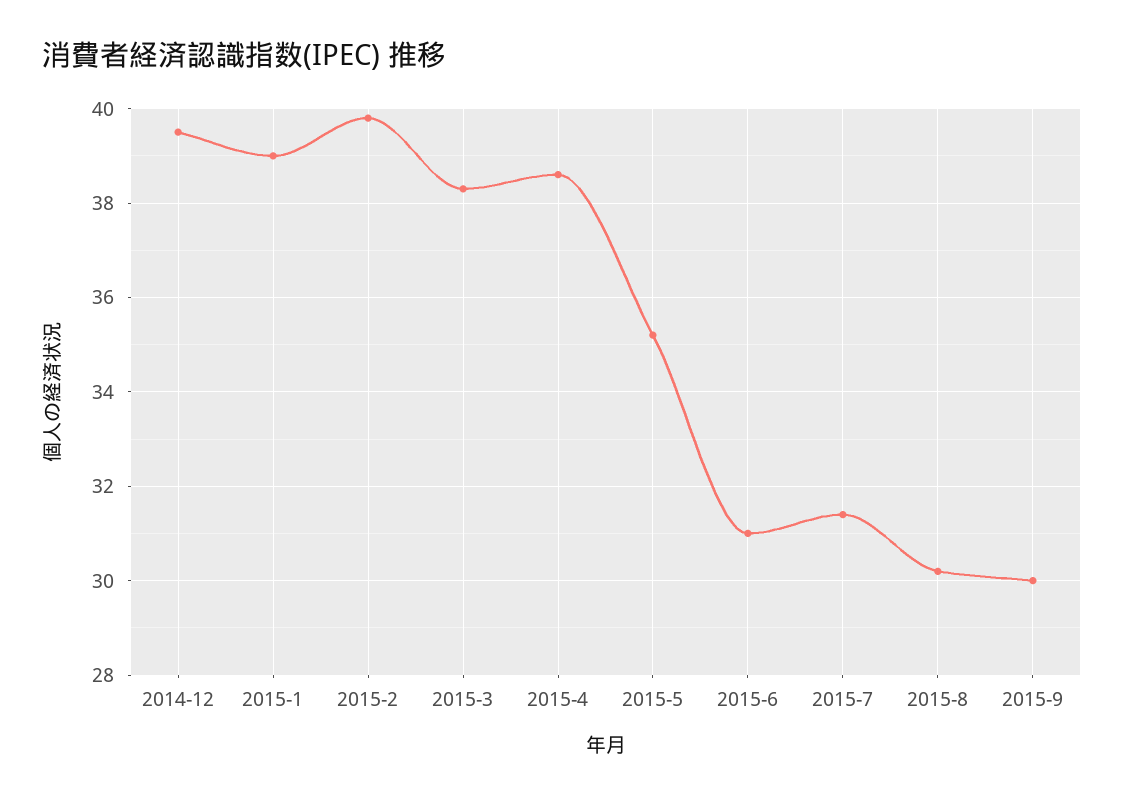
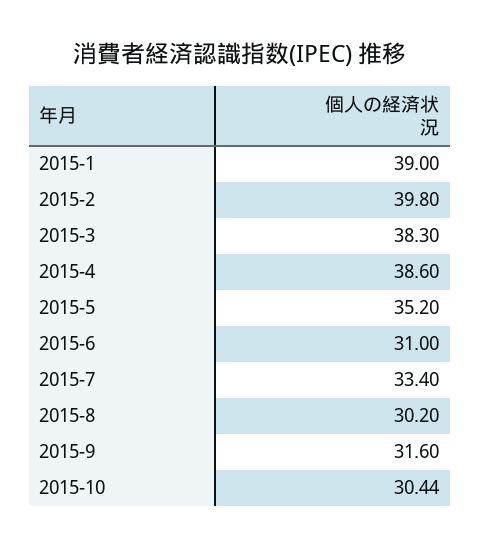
2014-12: 39.5 -> none
2015-7: 31.5 -> 33.4
2015-9: 30 -> 31.6
2015-10: none -> 30.44

